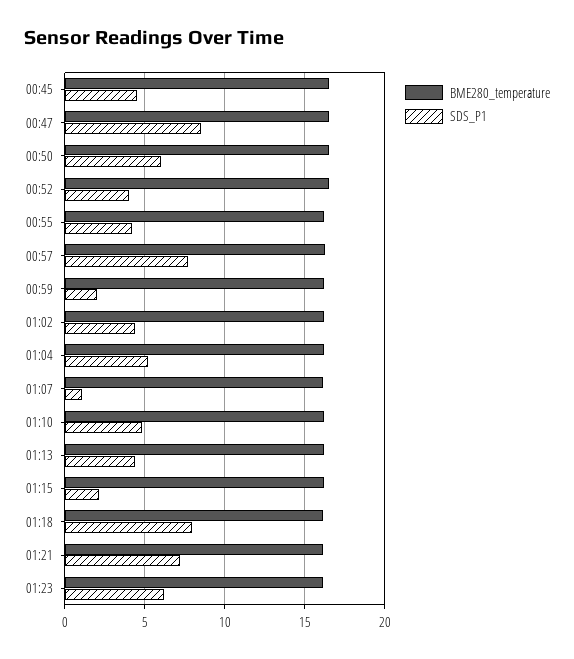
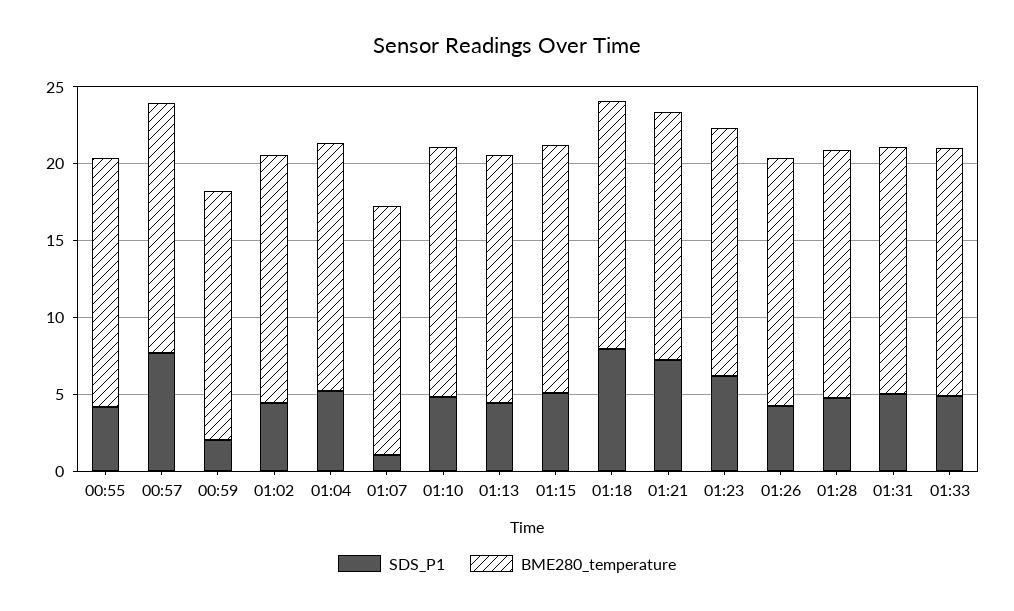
BME280_temperature, 00:45: 16.5 -> none
SDS_P1, 00:45: 4.5 -> none
BME280_temperature, 00:47: 16.5 -> none
SDS_P1, 00:47: 8.5 -> none
BME280_temperature, 00:50: 16.5 -> none
SDS_P1, 00:50: 6 -> none
BME280_temperature, 00:52: 16.5 -> none
SDS_P1, 00:52: 4 -> none
SDS_P1, 01:15: 2 -> 5
SDS_P1, 01:26: none -> 4
BME280_temperature, 01:26: none -> 16
SDS_P1, 01:28: none -> 5
BME280_temperature, 01:28: none -> 16
SDS_P1, 01:31: none -> 5
BME280_temperature, 01:31: none -> 16
SDS_P1, 01:33: none -> 5
BME280_temperature, 01:33: none -> 16

